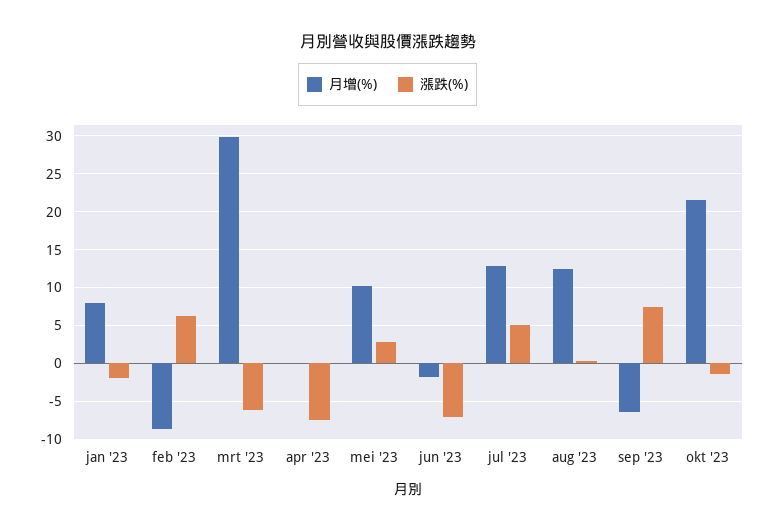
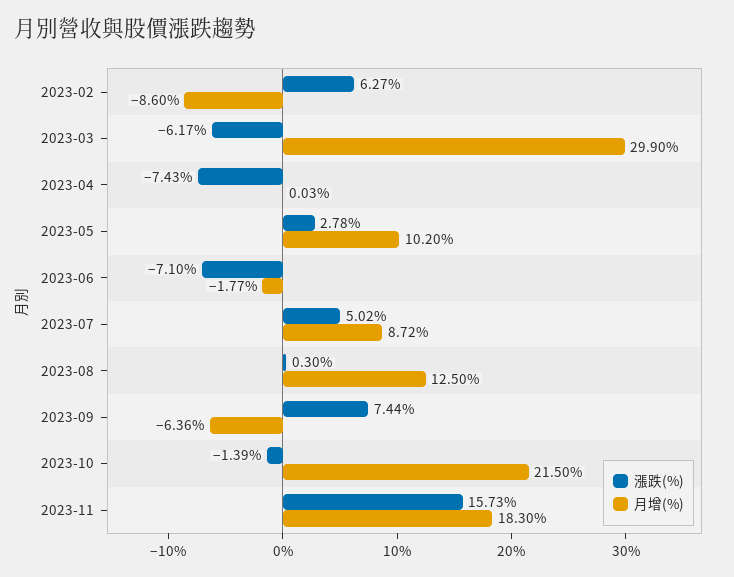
月增(%), jan '23: 8 -> none
漲跌(%), jan '23: -2 -> none
月增(%), jul '23: 13 -> 8.72
漲跌(%), 2023-11: none -> 15.73
月增(%), 2023-11: none -> 18.3

